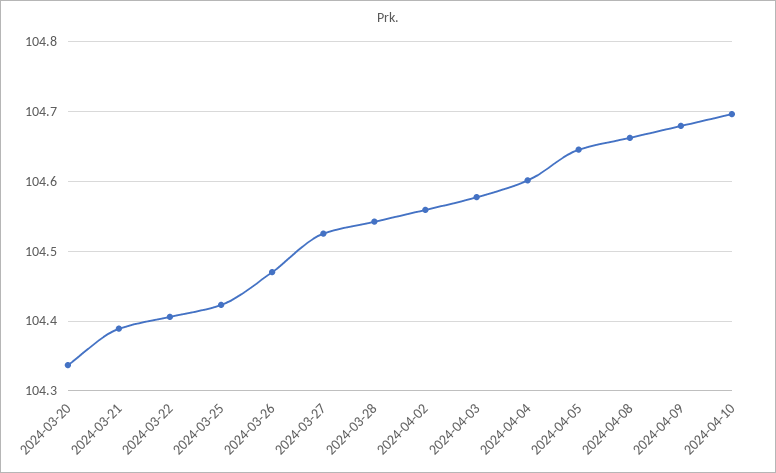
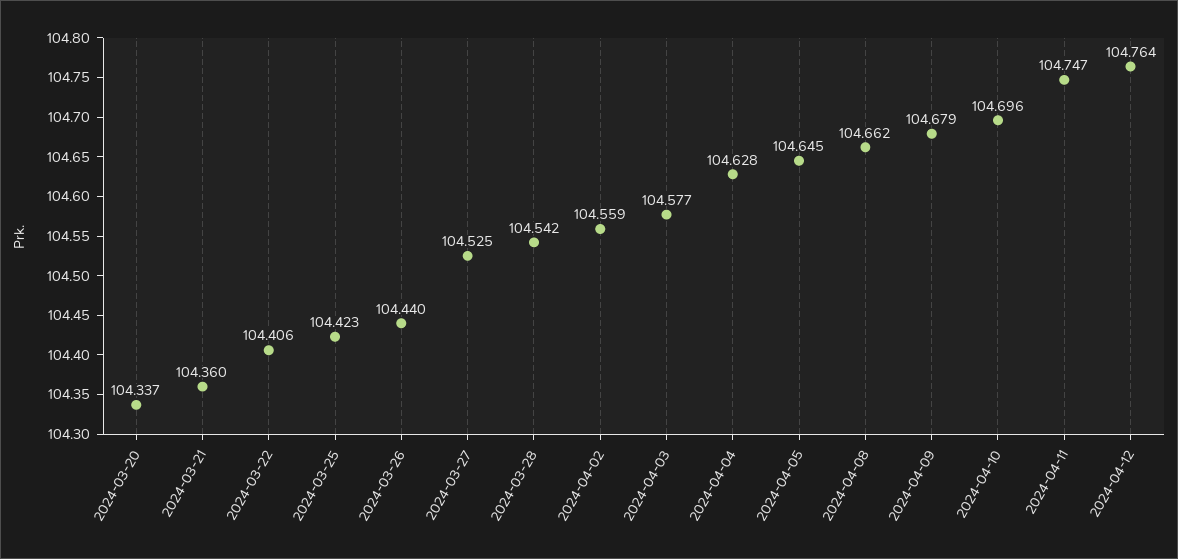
2024-03-21: 104.39 -> 104.36
2024-03-26: 104.47 -> 104.44
2024-04-04: 104.6 -> 104.628
2024-04-11: none -> 104.747
2024-04-12: none -> 104.764

